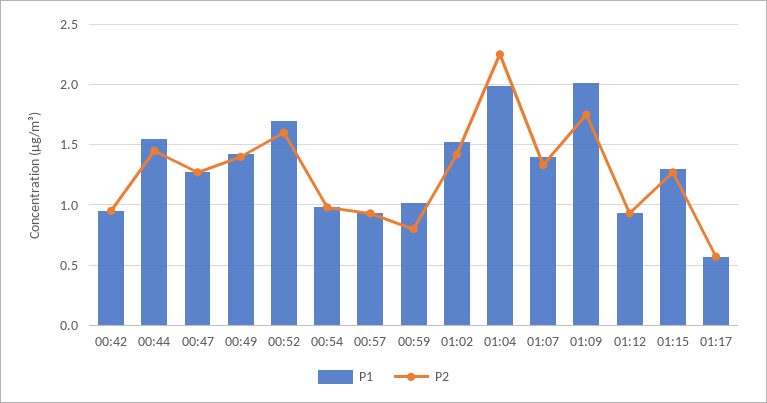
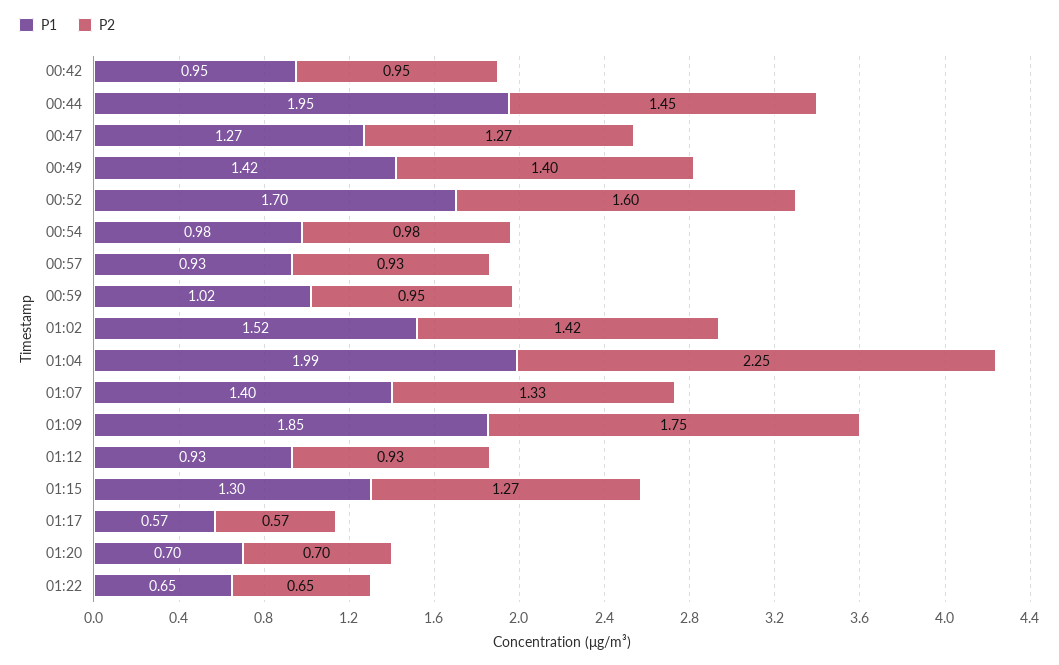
P1, 00:44: 1.55 -> 1.95
P2, 00:59: 0.8 -> 0.95
P1, 01:09: 2 -> 1.85
P1, 01:20: none -> 0.7
P2, 01:20: none -> 0.7
P1, 01:22: none -> 0.65
P2, 01:22: none -> 0.65

